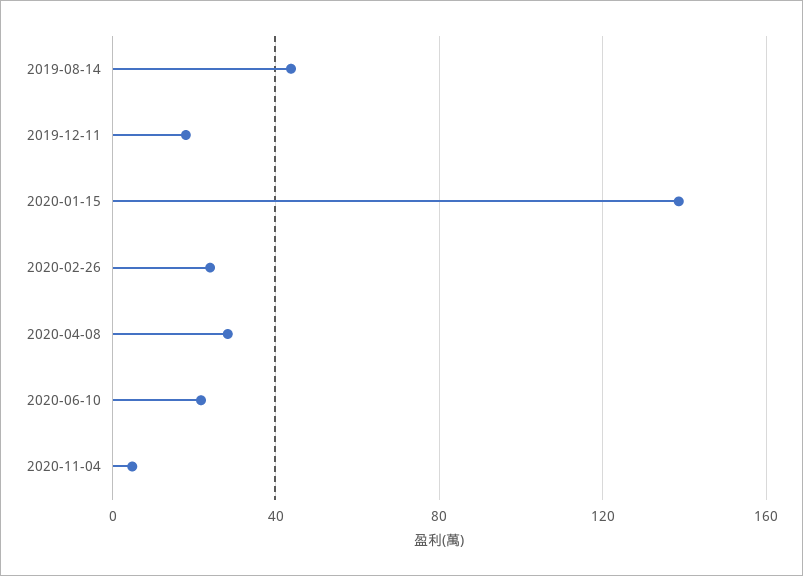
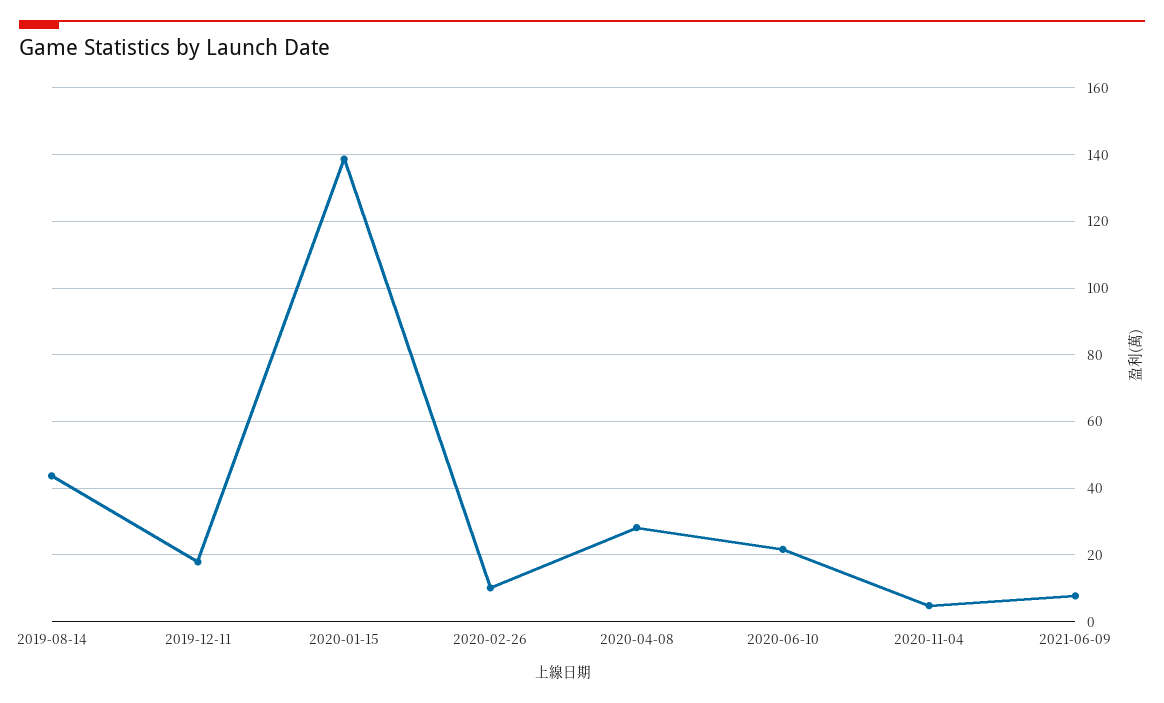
2020-02-26: 25 -> 10
2021-06-09: none -> 8

